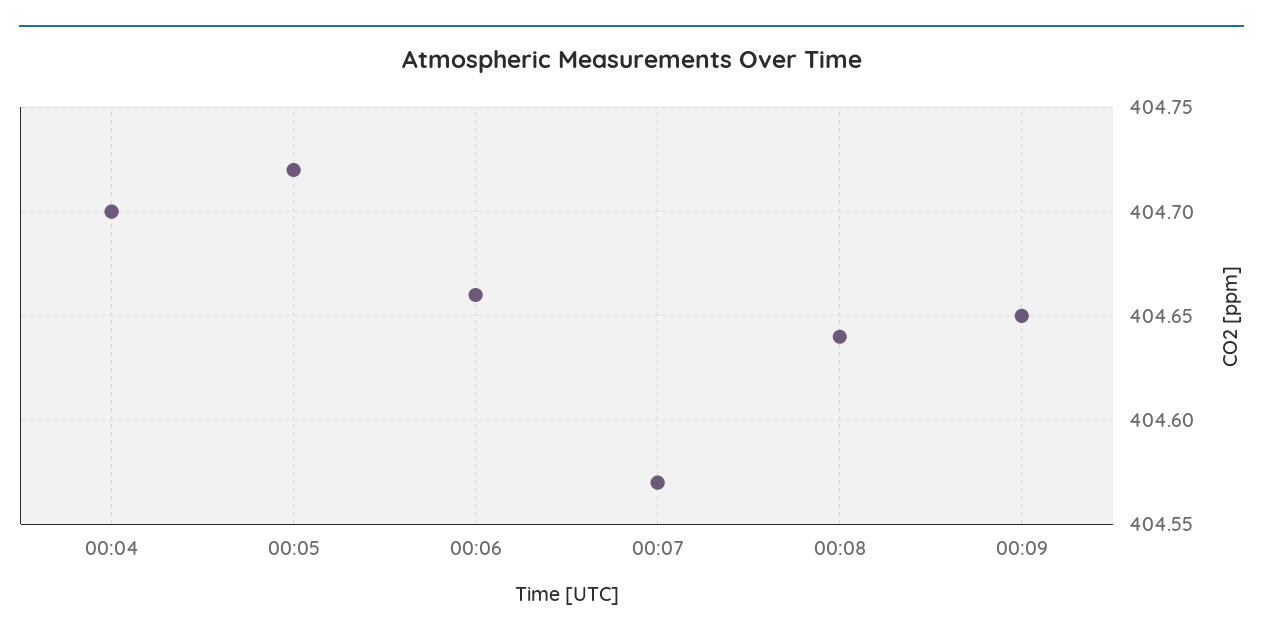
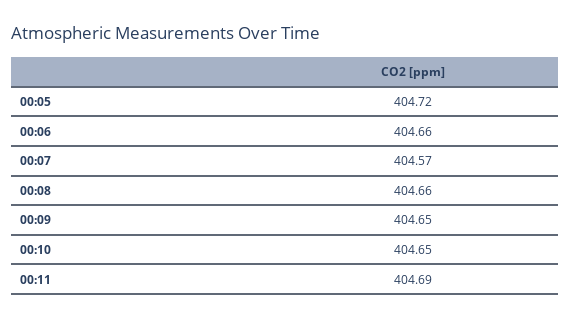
00:04: 404.7 -> none
00:08: 404.64 -> 404.66
00:10: none -> 404.65
00:11: none -> 404.69

